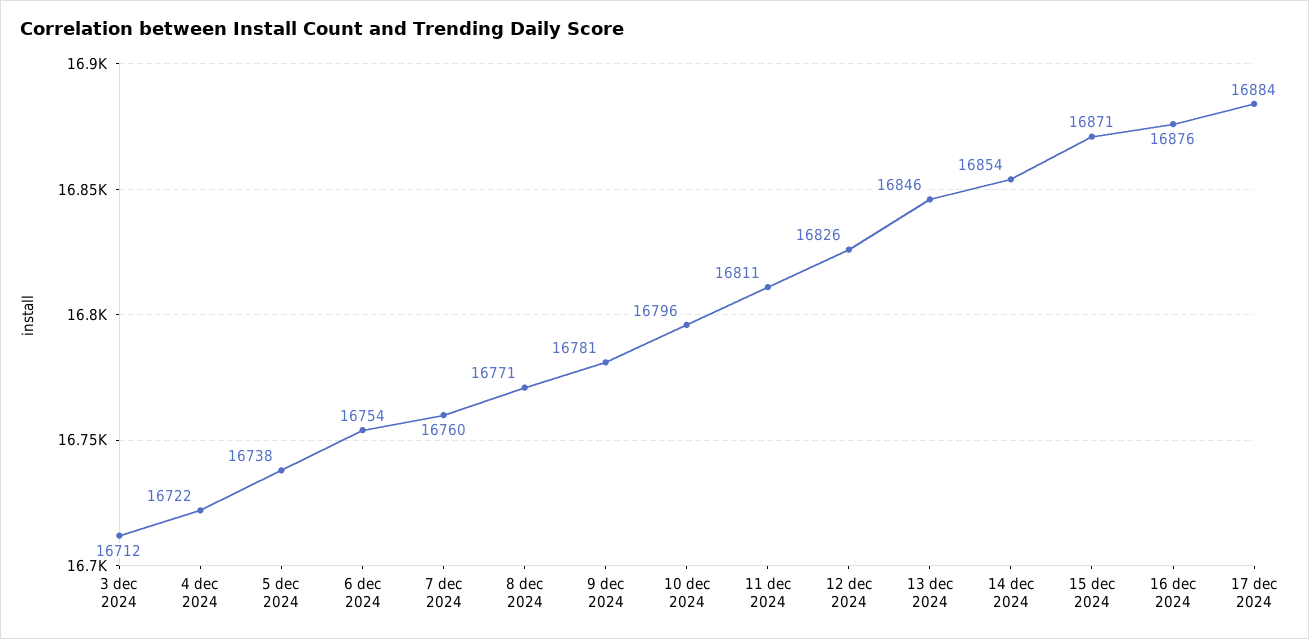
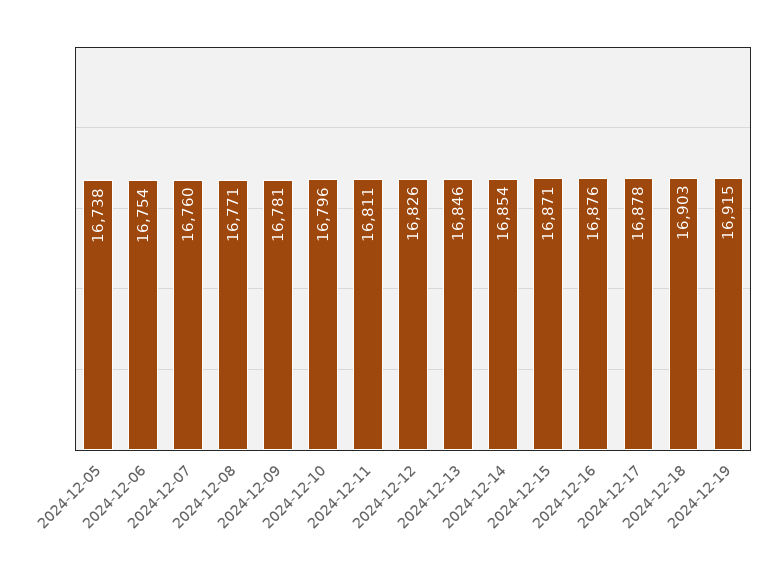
3 dec 2024: 16712 -> none
4 dec 2024: 16722 -> none
17 dec 2024: 16884 -> 16878
2024-12-18: none -> 16903
2024-12-19: none -> 16915

